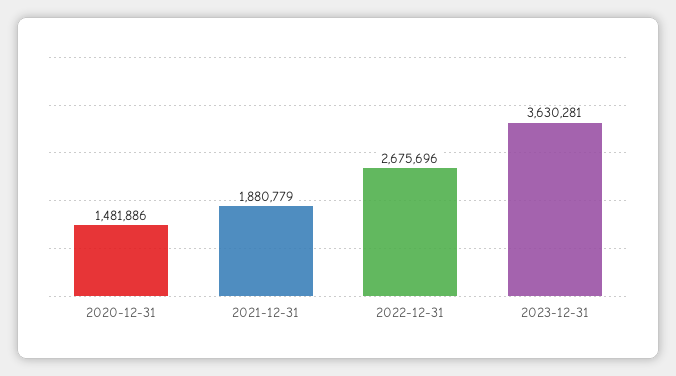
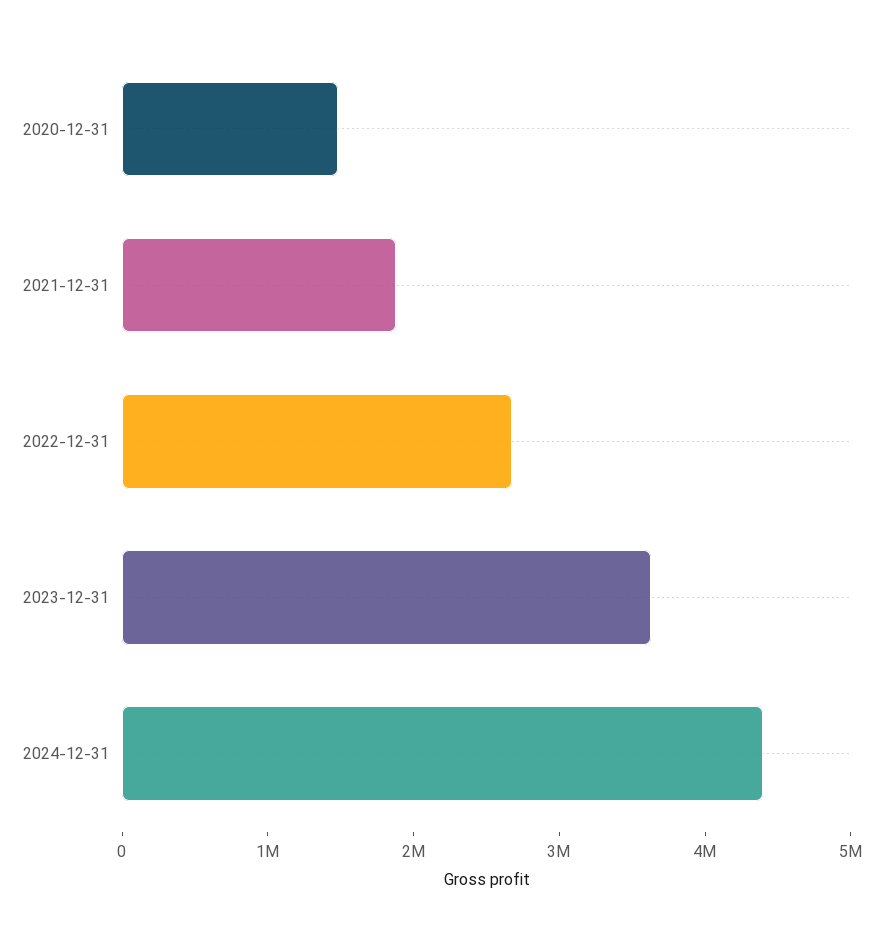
2024-12-31: none -> 4400000

